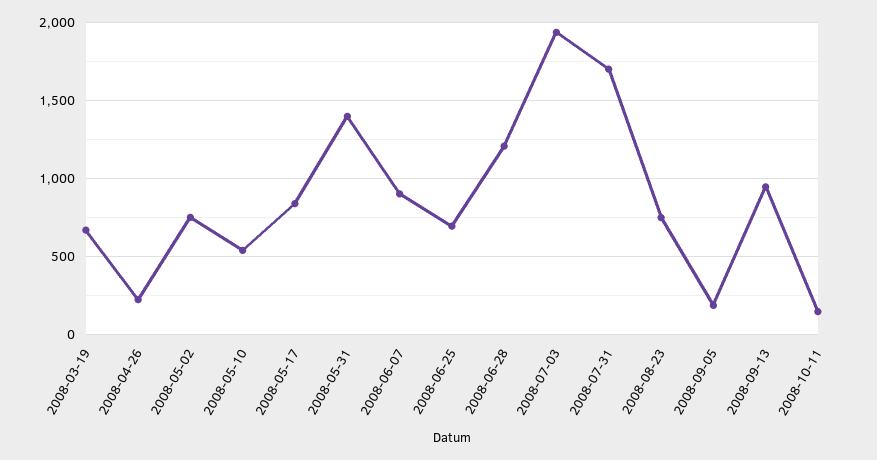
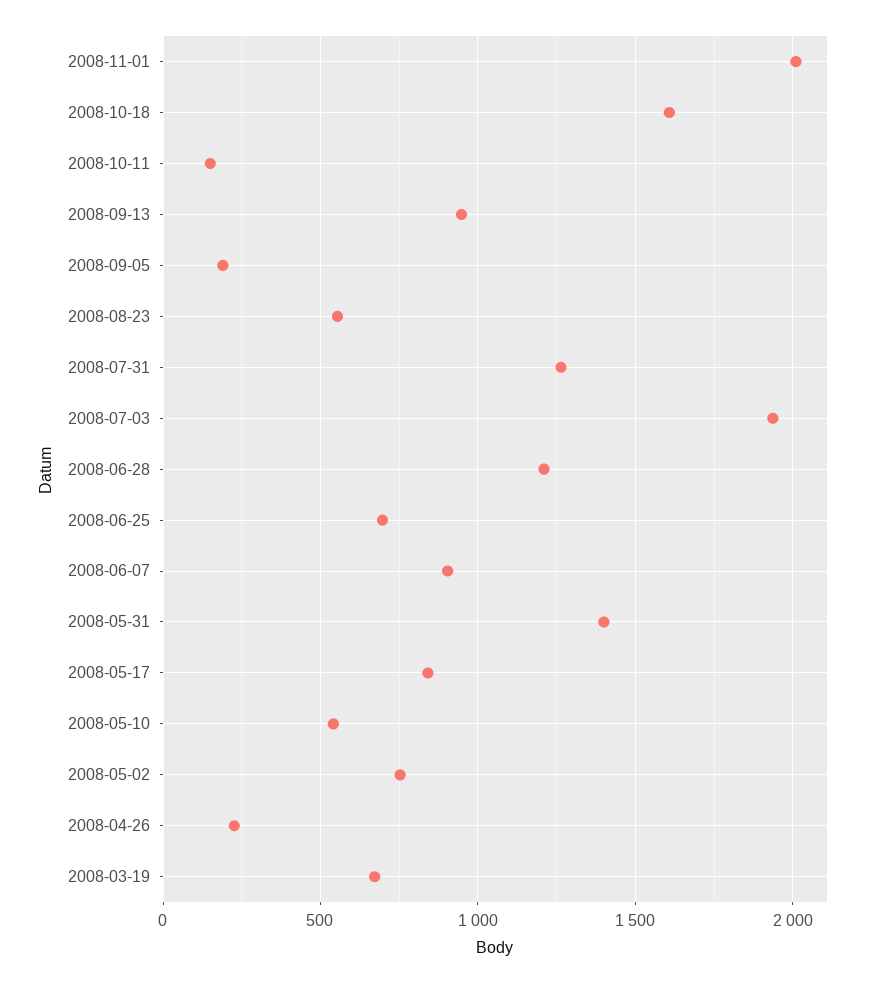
2008-07-31: 1700 -> 1250
2008-08-23: 750 -> 550
2008-11-01: none -> 2000
2008-10-18: none -> 1600

